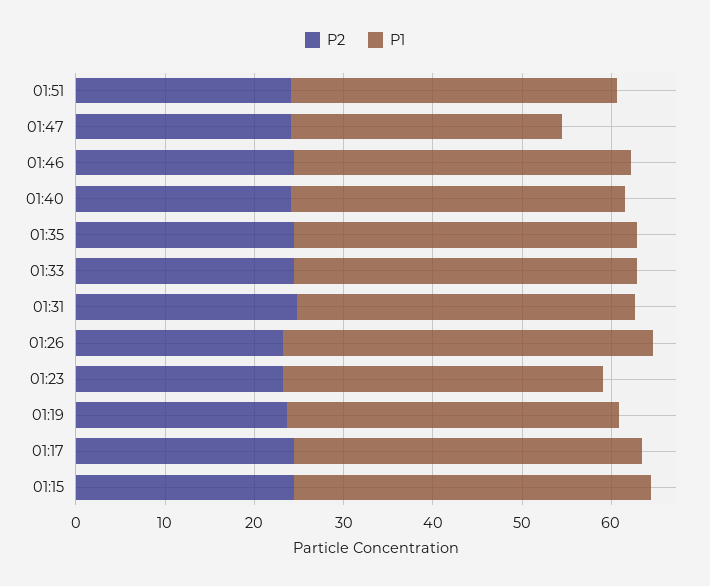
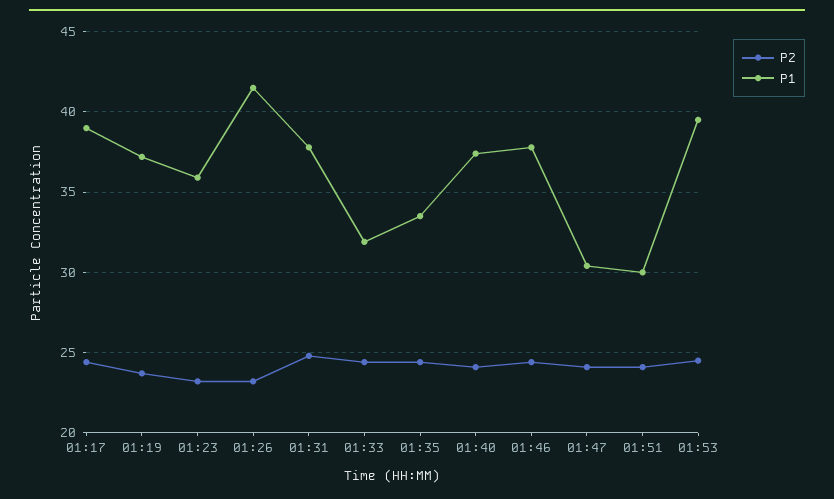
P1, 01:51: 36 -> 30
P1, 01:35: 38 -> 33.5
P1, 01:33: 38 -> 32
P2, 01:15: 24 -> none
P1, 01:15: 40 -> none
P2, 01:53: none -> 24.5
P1, 01:53: none -> 39.5

